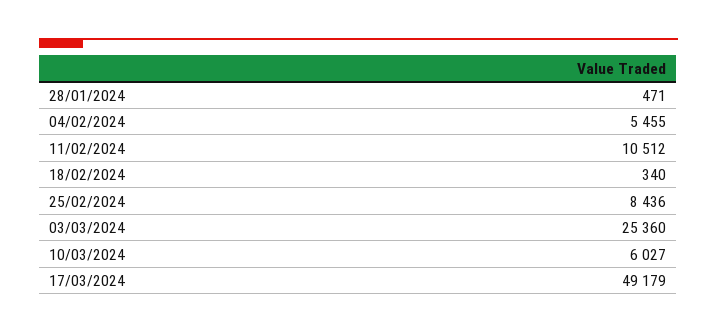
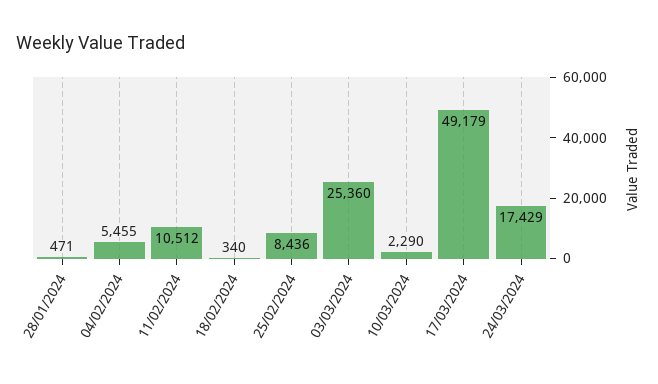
10/03/2024: 6027 -> 2290
24/03/2024: none -> 17429

